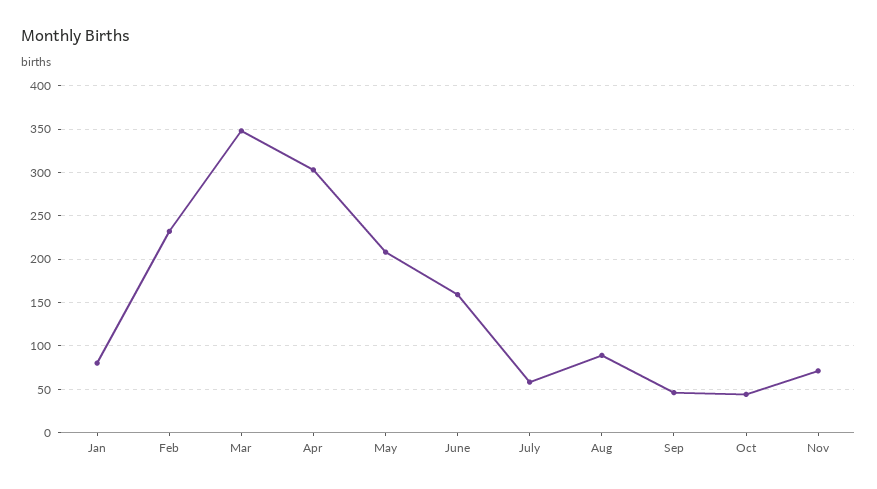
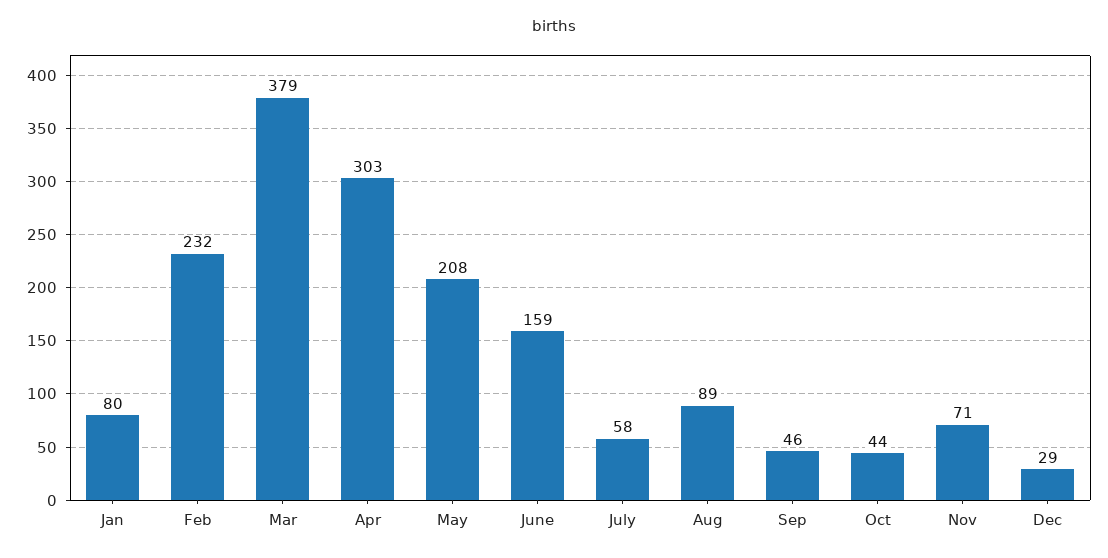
Mar: 350 -> 379
Dec: none -> 29

